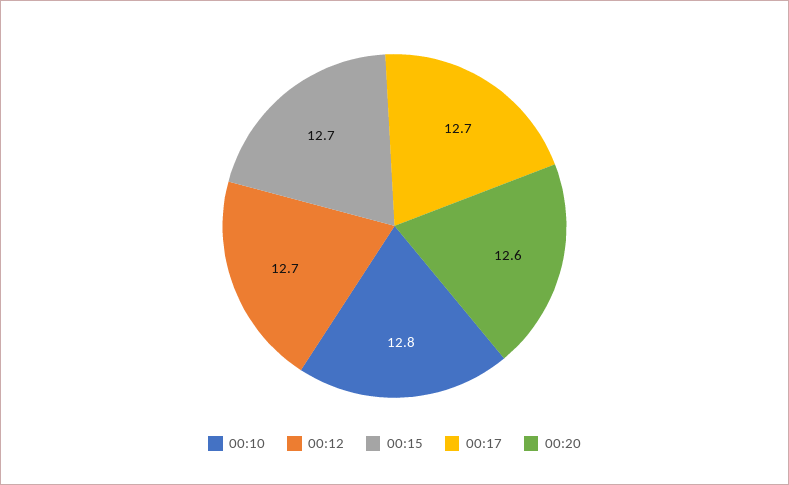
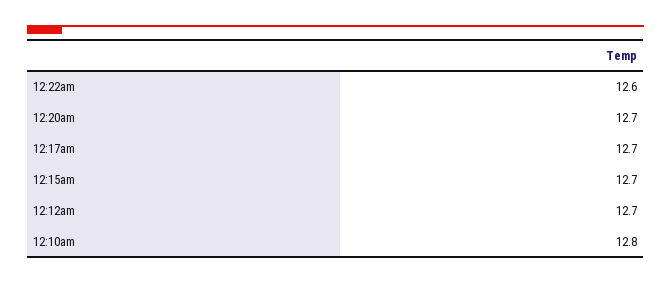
00:20: 12.6 -> 12.7
12:22am: none -> 12.6

